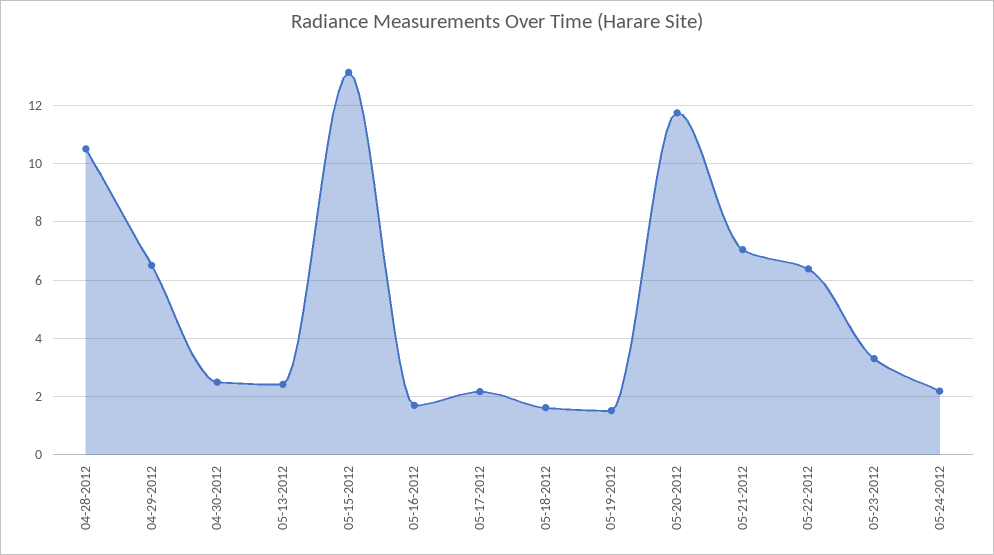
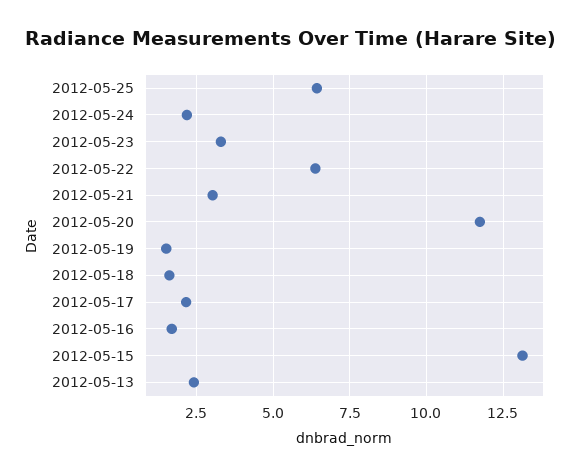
04-28-2012: 10.5 -> none
04-29-2012: 6.5 -> none
04-30-2012: 2.5 -> none
05-21-2012: 7 -> 3
2012-05-25: none -> 6.5

